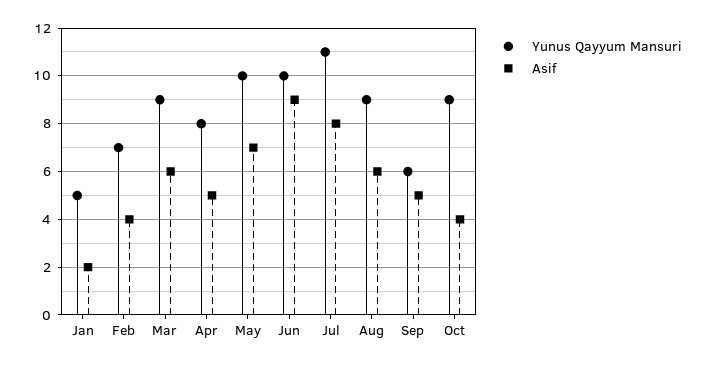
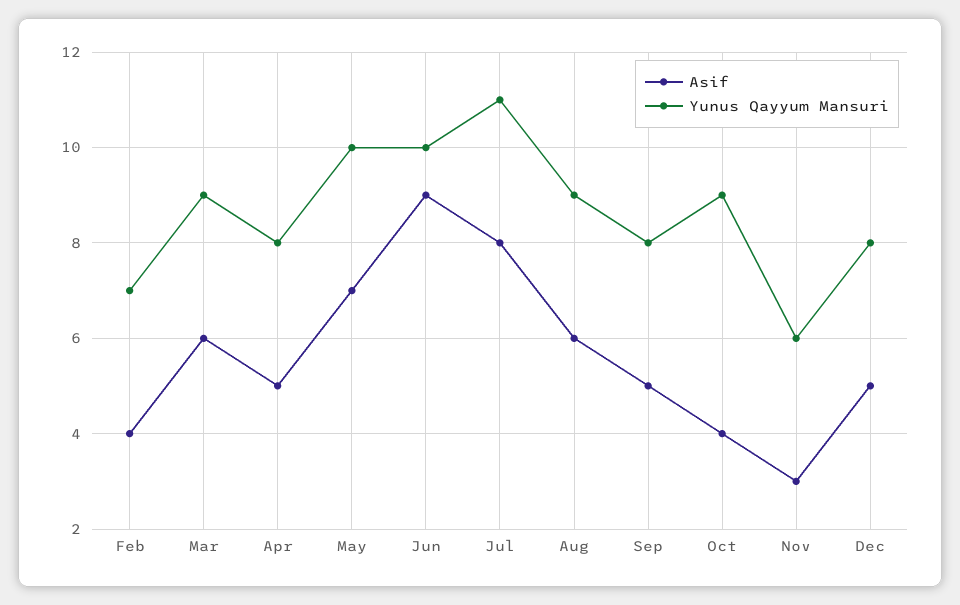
Yunus Qayyum Mansuri, Jan: 5 -> none
Asif, Jan: 2 -> none
Yunus Qayyum Mansuri, Sep: 6 -> 8
Asif, Nov: none -> 3
Yunus Qayyum Mansuri, Nov: none -> 6
Asif, Dec: none -> 5
Yunus Qayyum Mansuri, Dec: none -> 8

